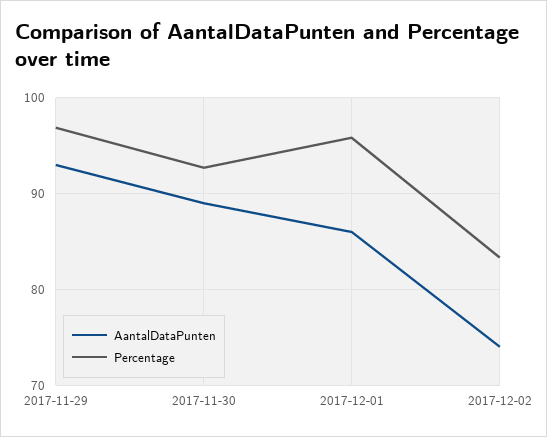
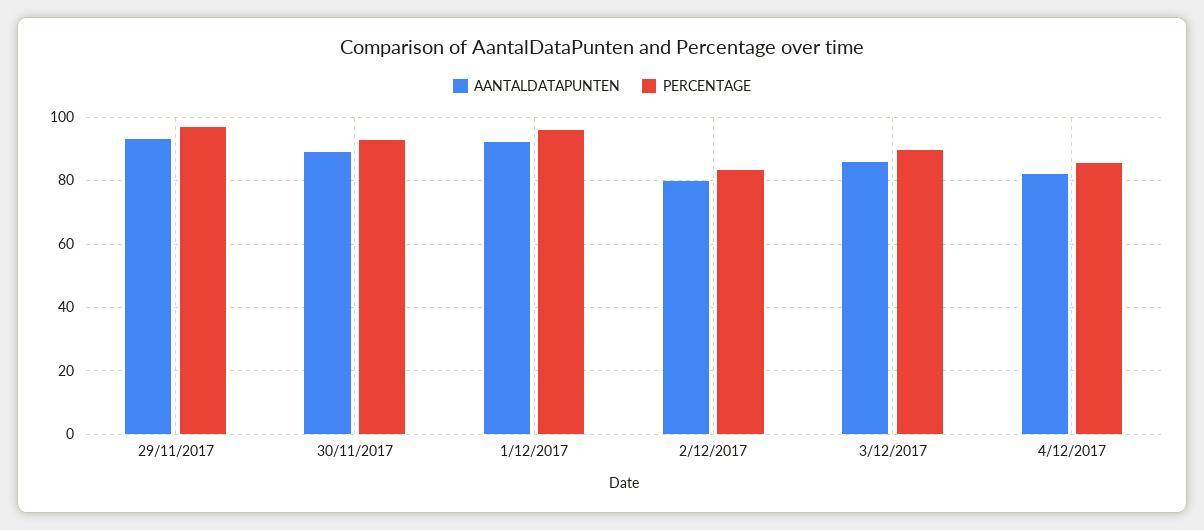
AantalDataPunten, 2017-12-01: 86 -> 92
AantalDataPunten, 2017-12-02: 74 -> 80
AantalDataPunten, 3/12/2017: none -> 86
Percentage, 3/12/2017: none -> 90
AantalDataPunten, 4/12/2017: none -> 82
Percentage, 4/12/2017: none -> 86

